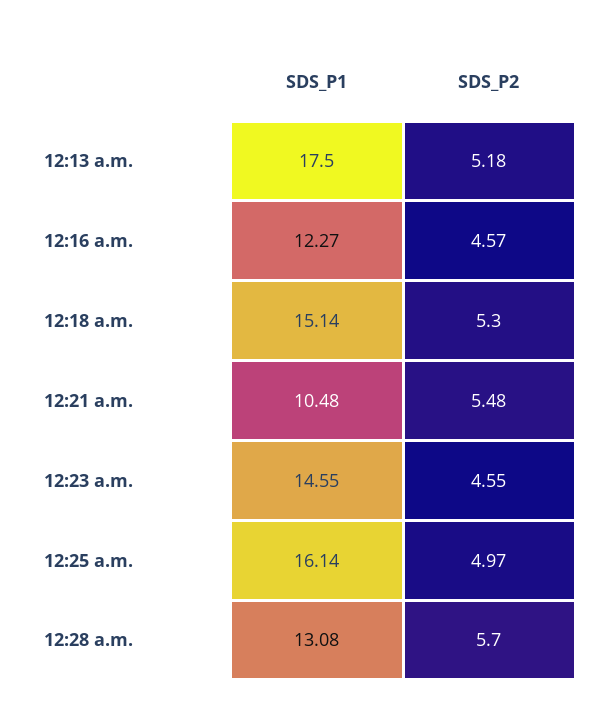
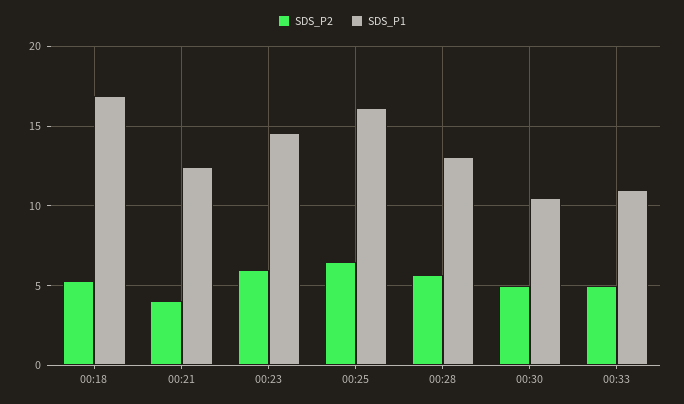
SDS_P1, 12:13 a.m.: 17.5 -> none
SDS_P2, 12:13 a.m.: 5.18 -> none
SDS_P1, 12:16 a.m.: 12.27 -> none
SDS_P2, 12:16 a.m.: 4.57 -> none
SDS_P1, 12:18 a.m.: 15.14 -> 17
SDS_P1, 12:21 a.m.: 10.48 -> 12.5
SDS_P2, 12:21 a.m.: 5.48 -> 4
SDS_P2, 12:23 a.m.: 4.55 -> 6
SDS_P2, 12:25 a.m.: 4.97 -> 6.5
SDS_P2, 00:30: none -> 5
SDS_P1, 00:30: none -> 10.5
SDS_P2, 00:33: none -> 5
SDS_P1, 00:33: none -> 11

